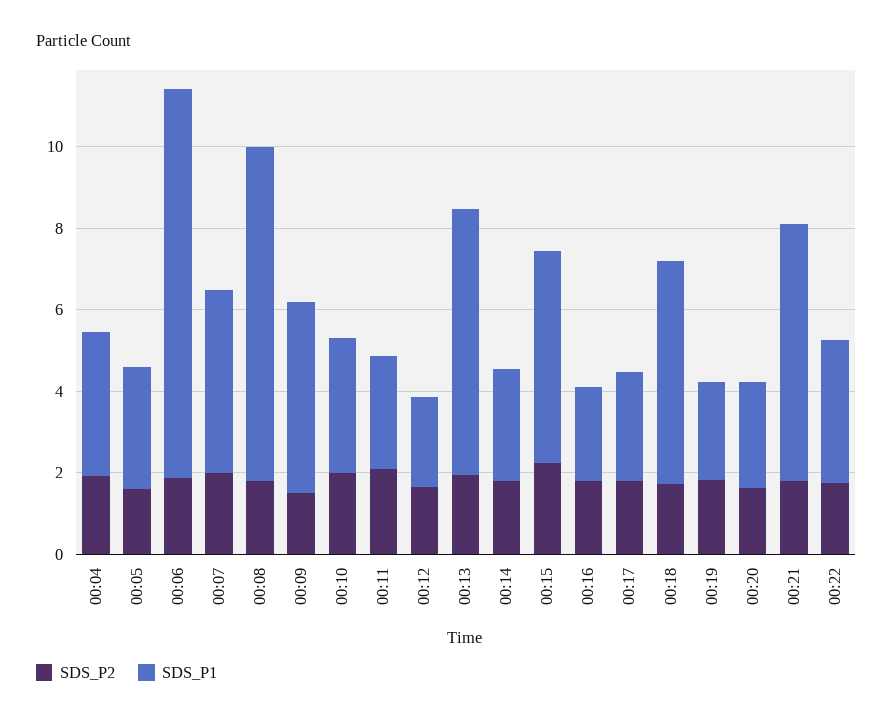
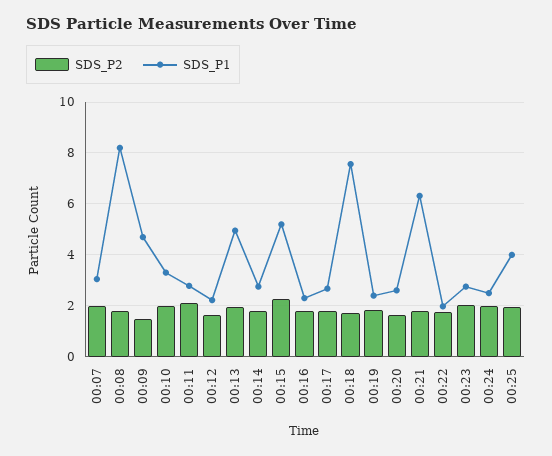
SDS_P2, 00:04: 2 -> none
SDS_P1, 00:04: 3.5 -> none
SDS_P2, 00:05: 1.5 -> none
SDS_P1, 00:05: 3 -> none
SDS_P2, 00:06: 2 -> none
SDS_P1, 00:06: 9.5 -> none
SDS_P1, 00:07: 4.5 -> 3
SDS_P1, 00:13: 6.5 -> 5
SDS_P1, 00:18: 5.5 -> 7.5
SDS_P1, 00:22: 3.5 -> 2
SDS_P2, 00:23: none -> 2
SDS_P1, 00:23: none -> 2.75
SDS_P2, 00:24: none -> 2
SDS_P1, 00:24: none -> 2.5
SDS_P2, 00:25: none -> 2
SDS_P1, 00:25: none -> 4

